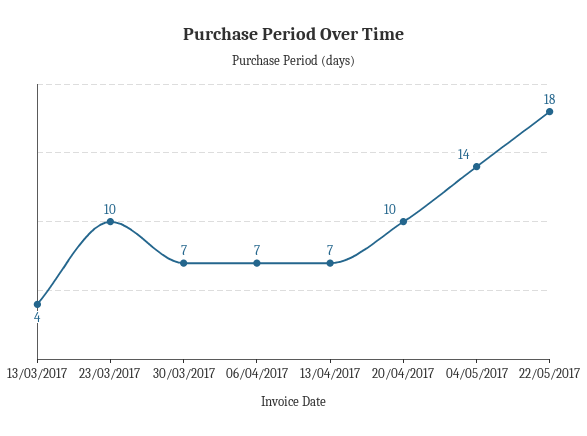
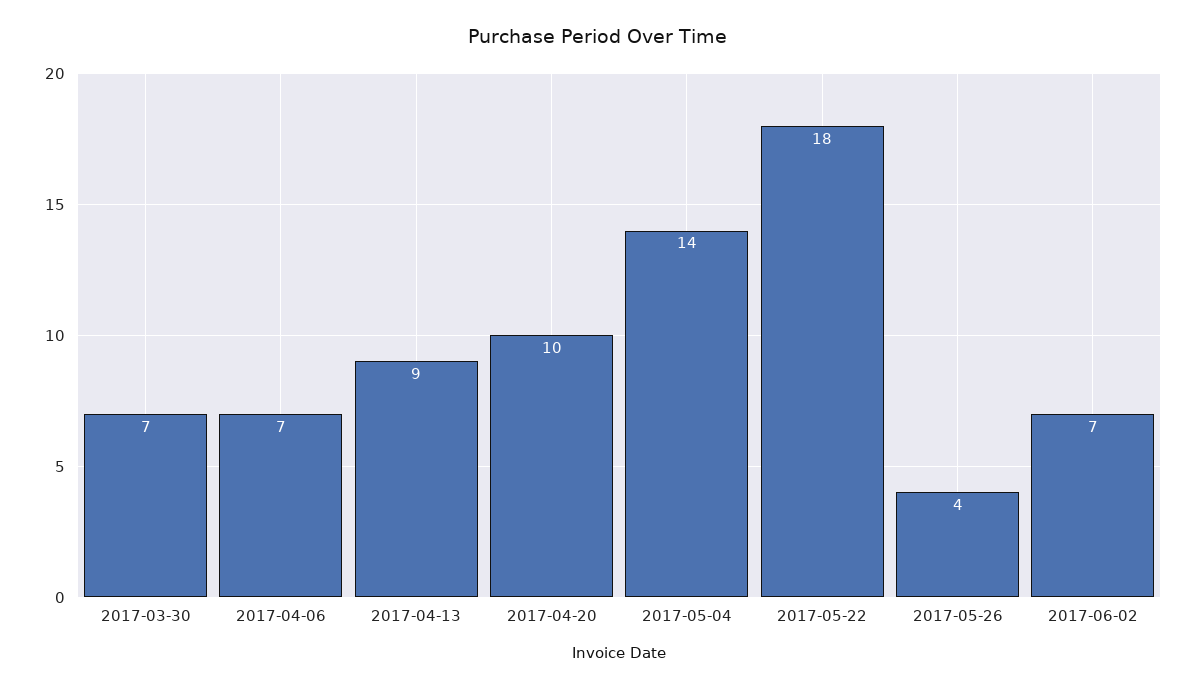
13/03/2017: 4 -> none
23/03/2017: 10 -> none
13/04/2017: 7 -> 9
2017-05-26: none -> 4
2017-06-02: none -> 7

